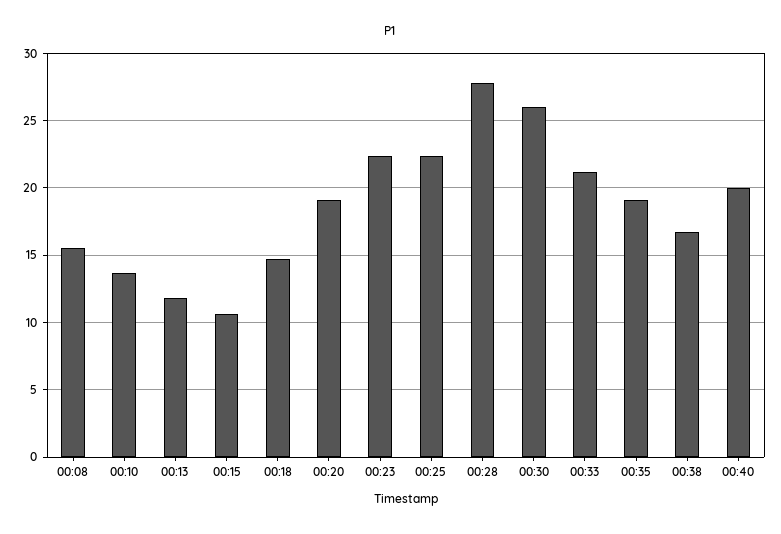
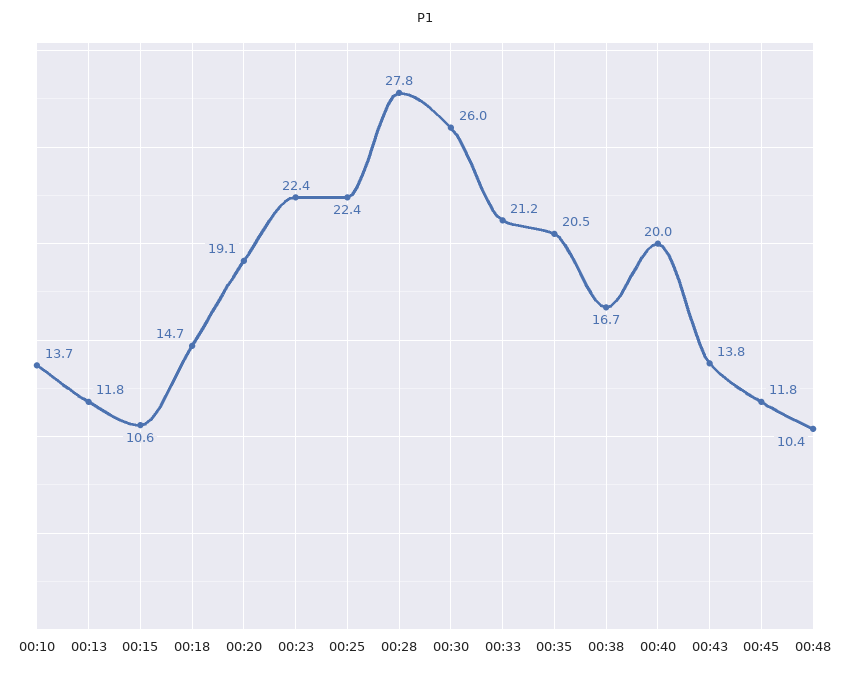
00:08: 15.5 -> none
00:35: 19 -> 20.5
00:43: none -> 13.8
00:45: none -> 11.8
00:48: none -> 10.4

